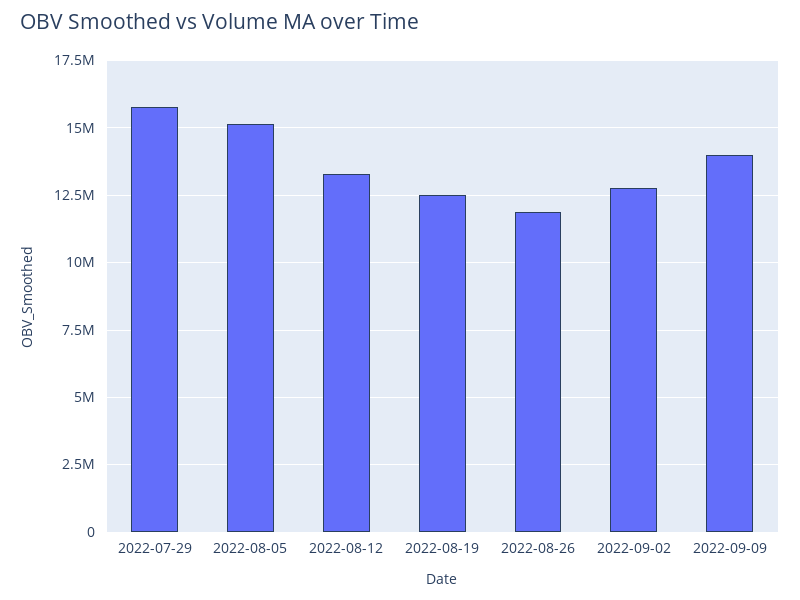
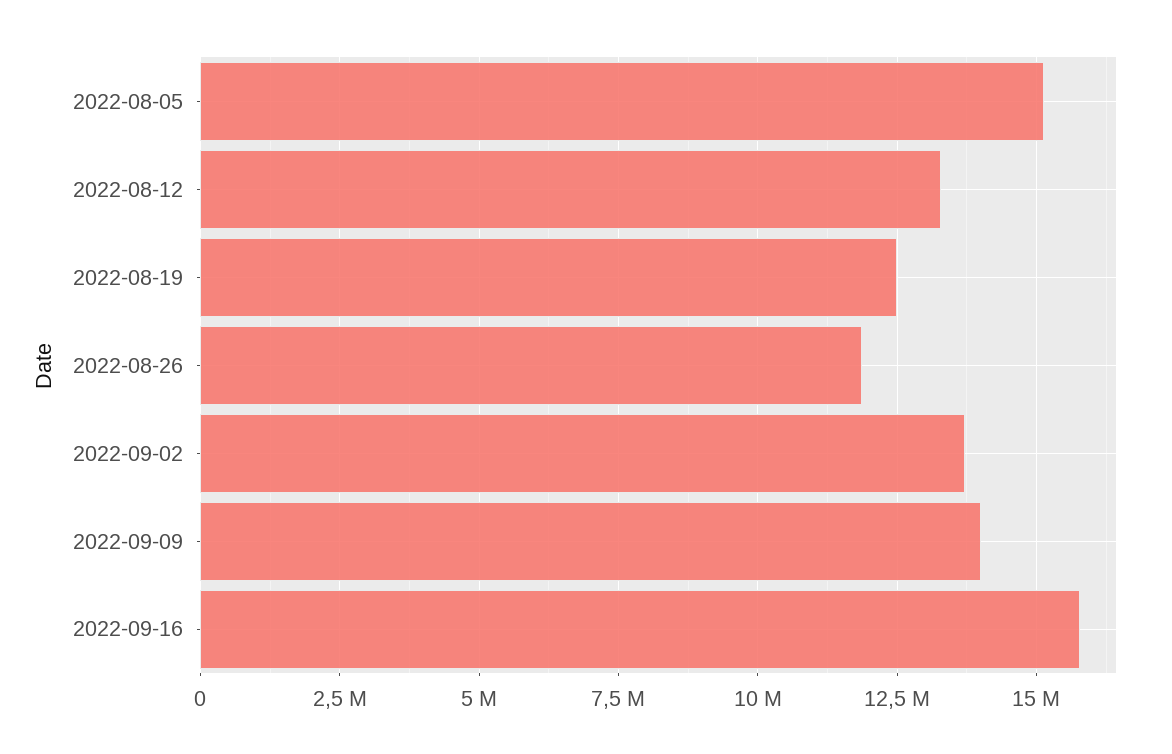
2022-07-29: 15750000 -> none
2022-09-02: 12750000 -> 13750000
2022-09-16: none -> 15750000

